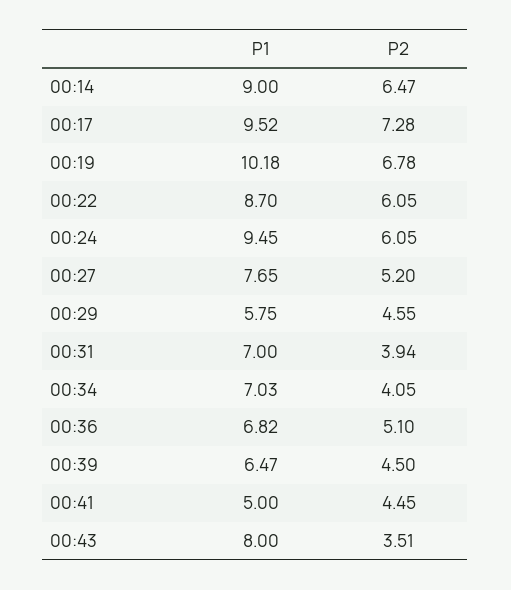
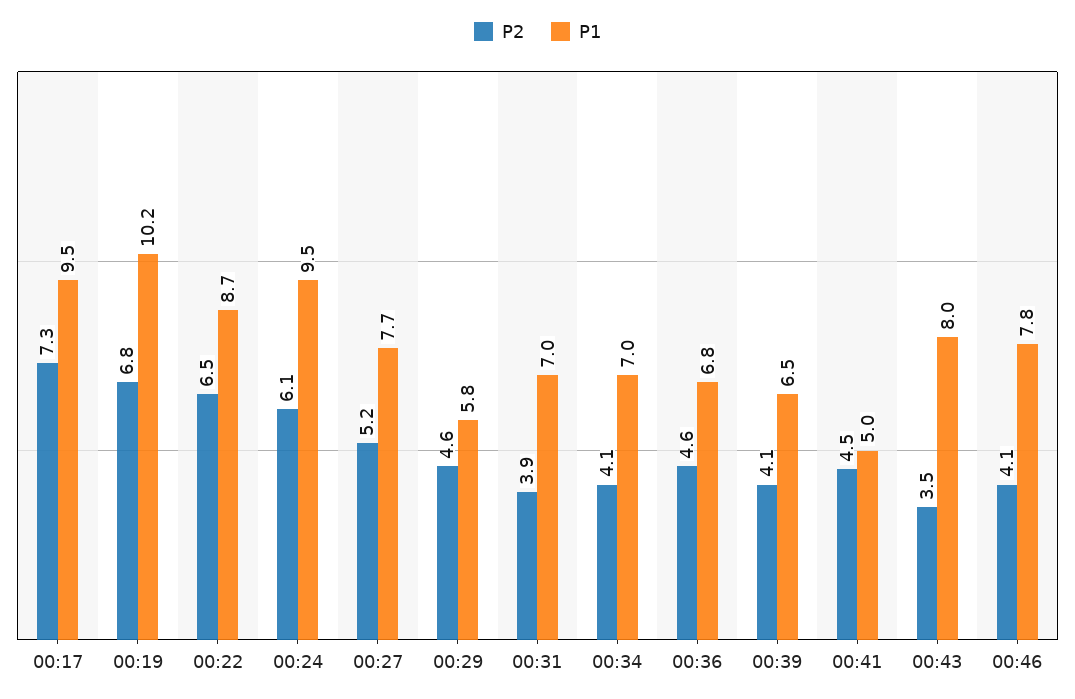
P1, 00:14: 9 -> none
P2, 00:14: 6.47 -> none
P2, 00:22: 6.05 -> 6.5
P2, 00:36: 5.1 -> 4.6
P2, 00:39: 4.5 -> 4.1
P2, 00:46: none -> 4.1
P1, 00:46: none -> 7.8

